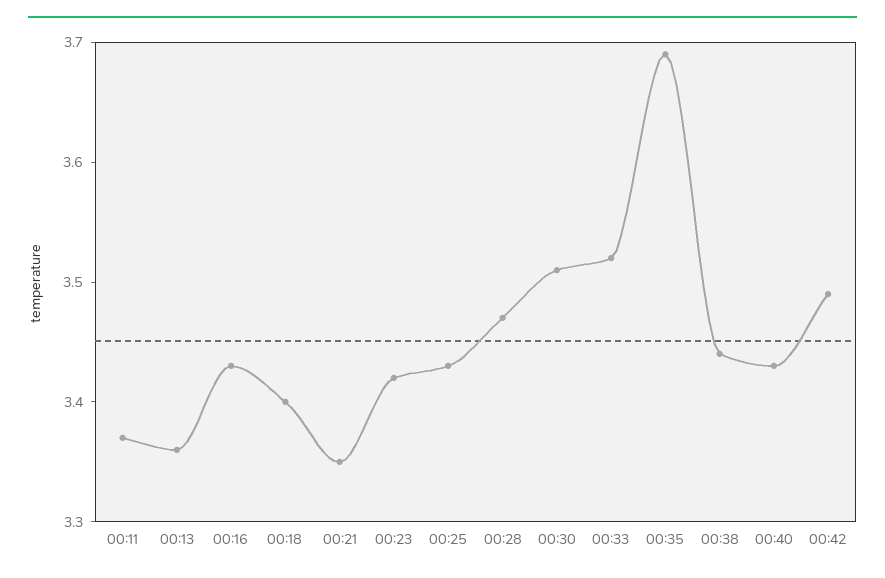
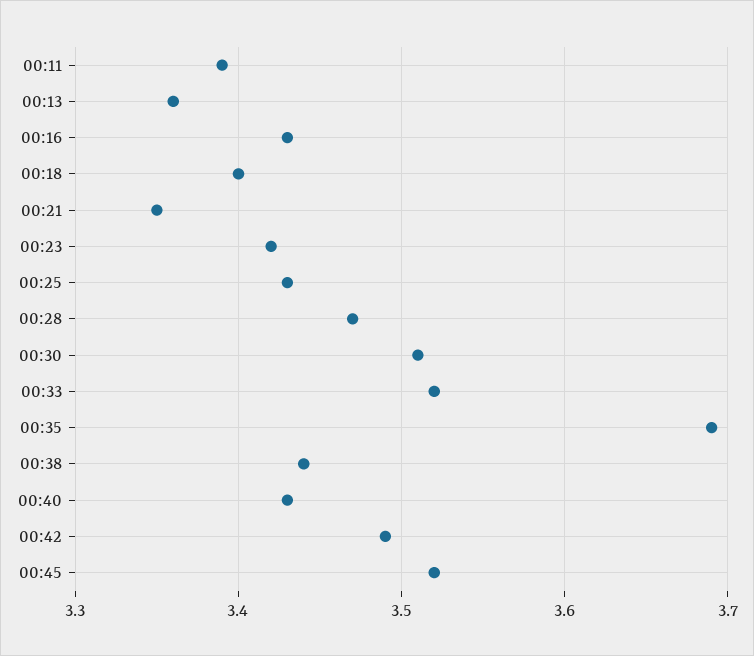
00:11: 3.37 -> 3.39
00:45: none -> 3.52

